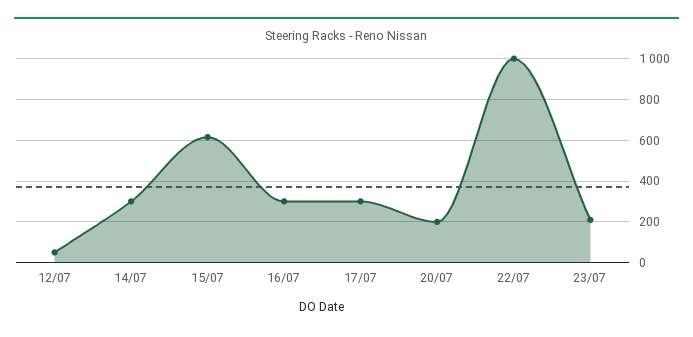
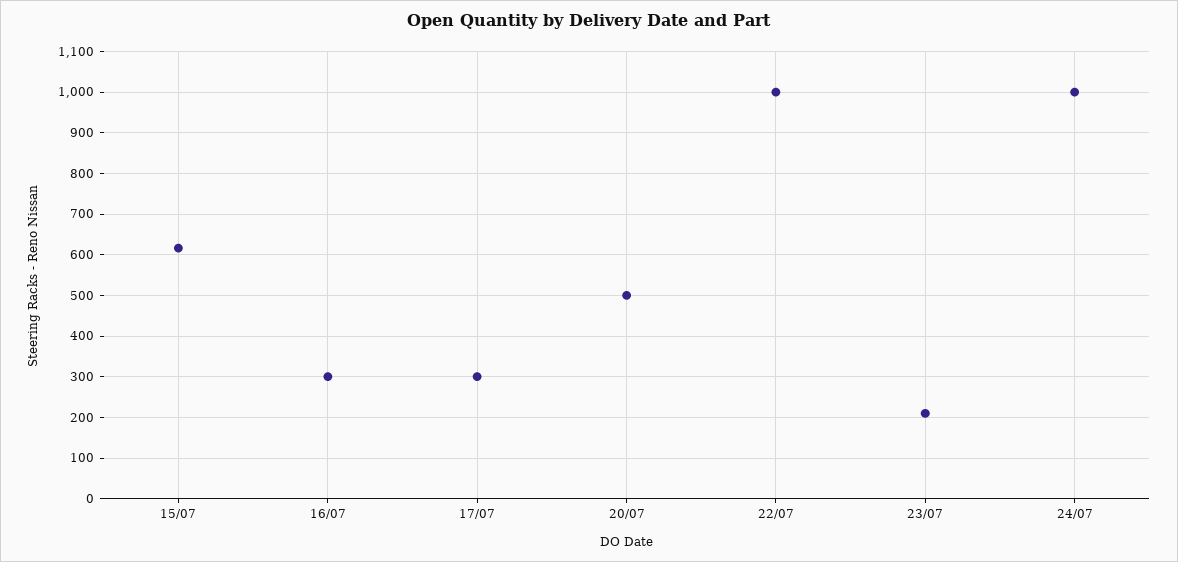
12/07: 50 -> none
14/07: 300 -> none
20/07: 200 -> 500
24/07: none -> 1000

